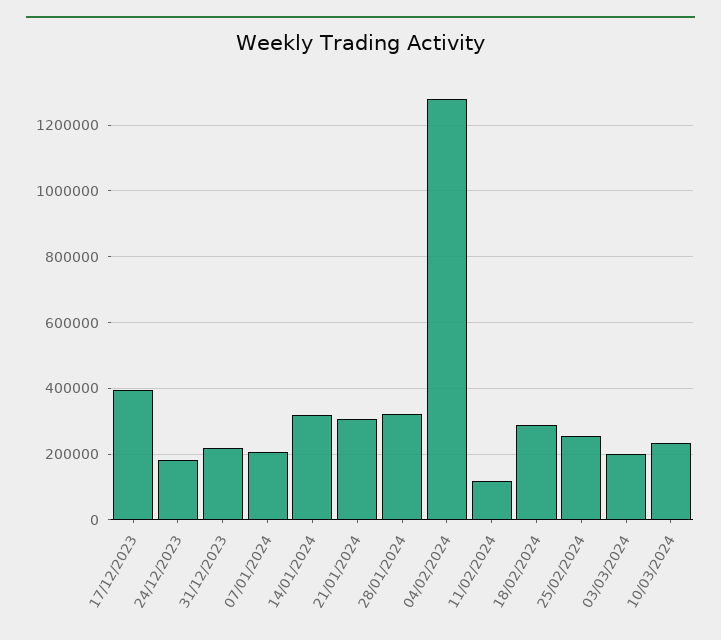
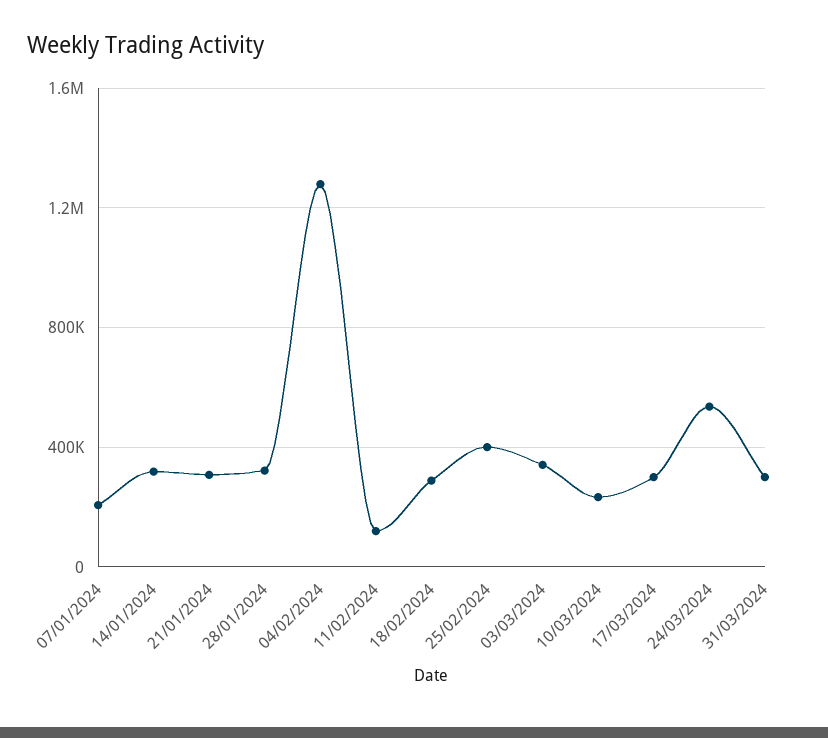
17/12/2023: 400000 -> none
24/12/2023: 180000 -> none
31/12/2023: 220000 -> none
25/02/2024: 260000 -> 400000
03/03/2024: 200000 -> 350000
17/03/2024: none -> 300000
24/03/2024: none -> 550000
31/03/2024: none -> 300000

